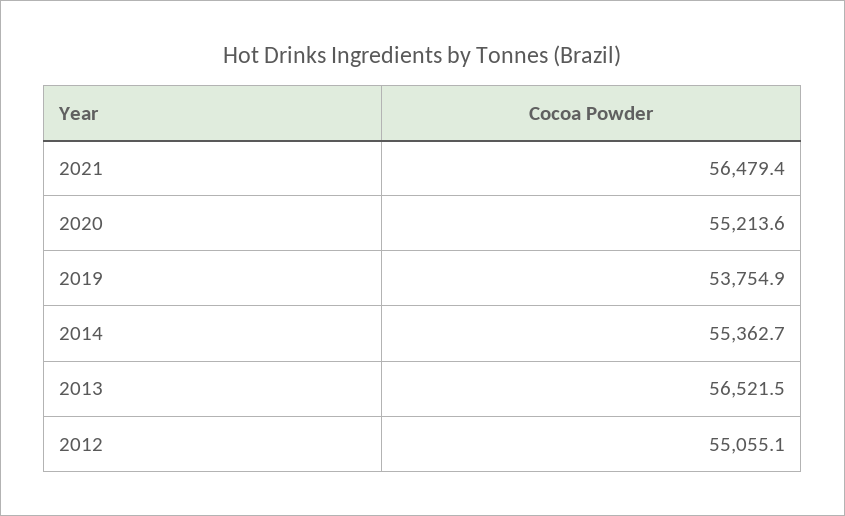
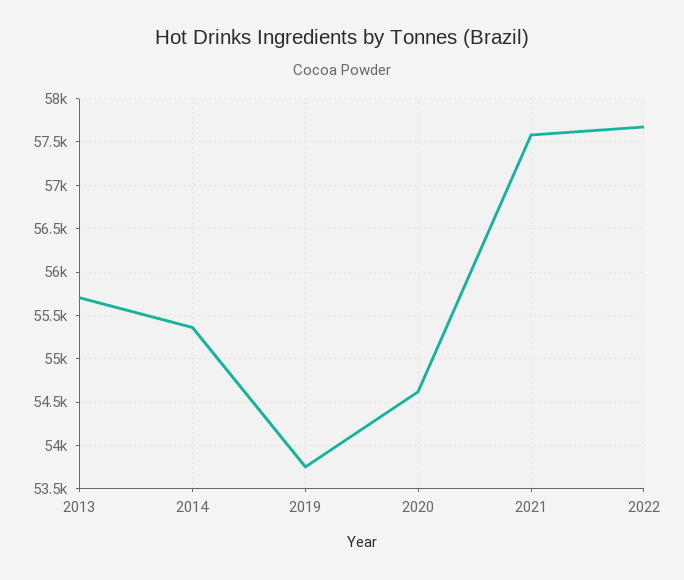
2021: 56479.4 -> 57600
2020: 55213.6 -> 54600
2013: 56521.5 -> 55700
2012: 55055.1 -> none
2022: none -> 57700

